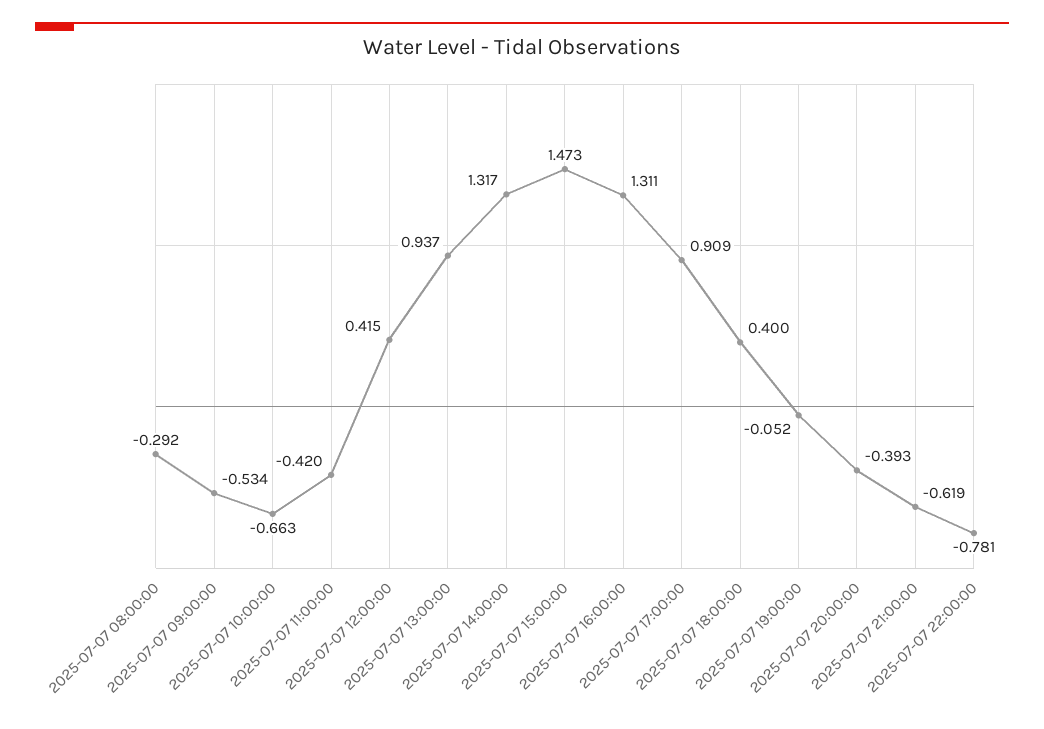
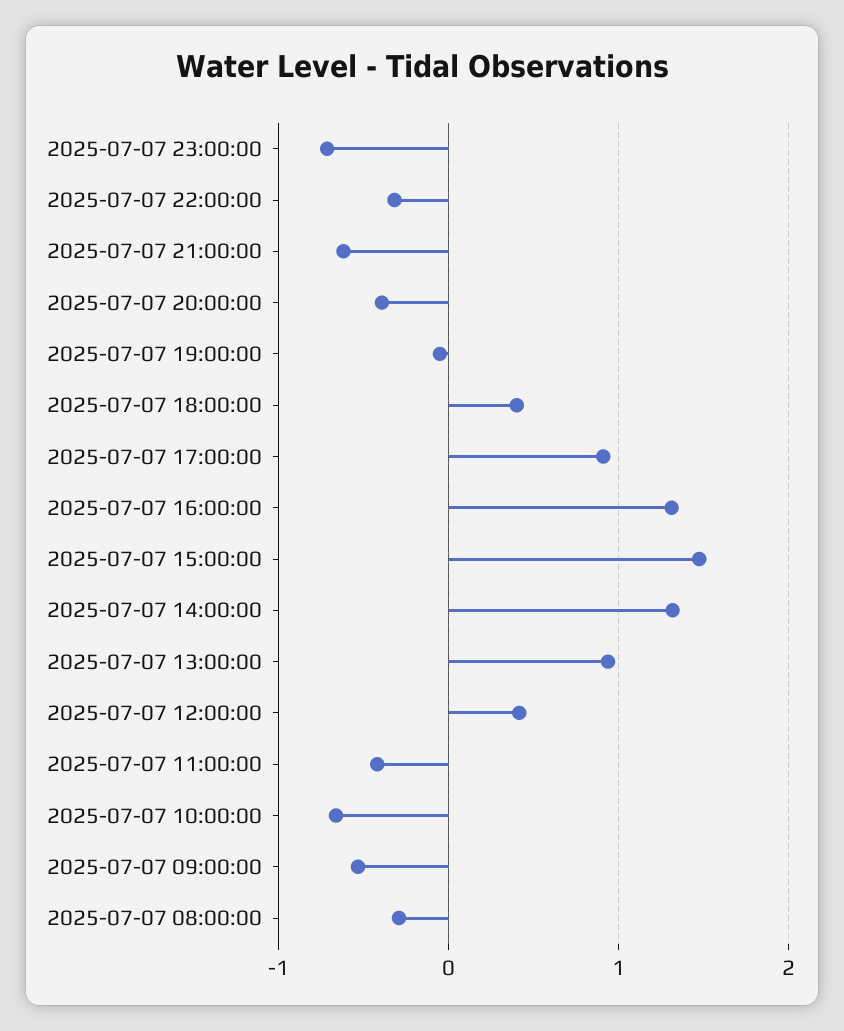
2025-07-07 22:00:00: -0.781 -> -0.3
2025-07-07 23:00:00: none -> -0.7

